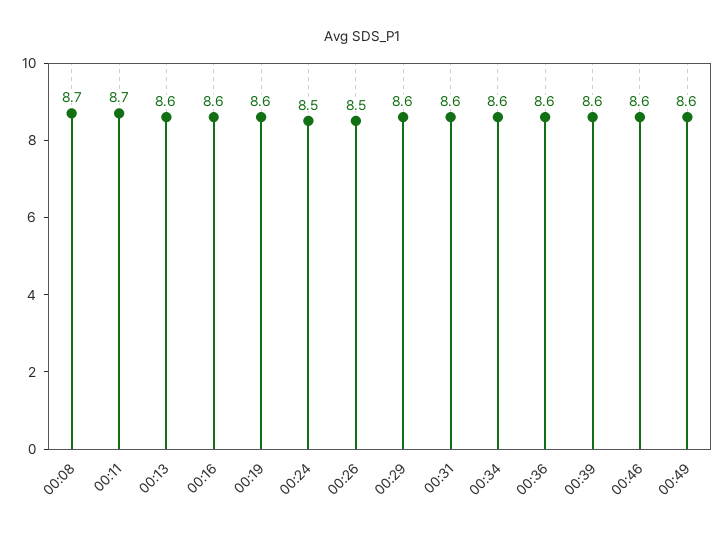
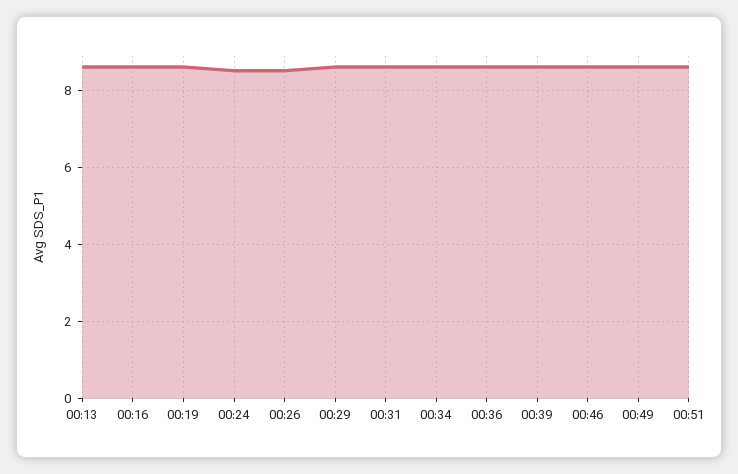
00:08: 8.7 -> none
00:11: 8.7 -> none
00:51: none -> 8.5

